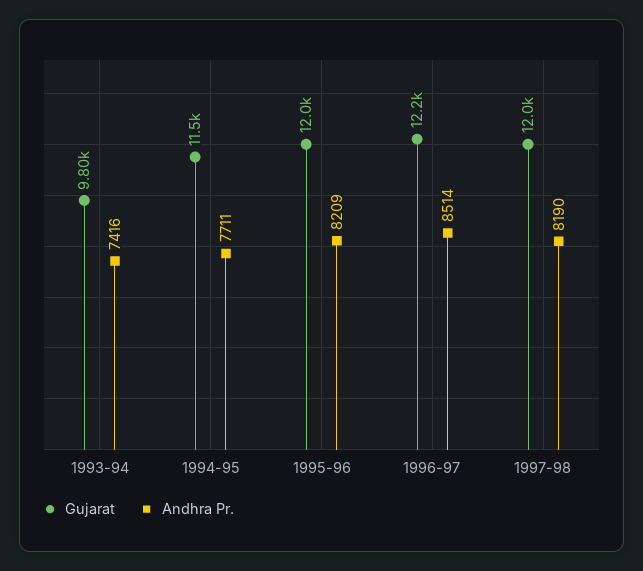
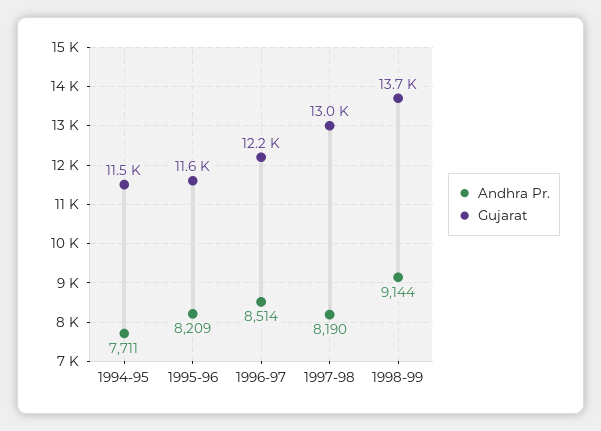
Gujarat, 1993-94: 9800 -> none
Andhra Pr., 1993-94: 7416 -> none
Gujarat, 1995-96: 12000 -> 11600
Gujarat, 1997-98: 12000 -> 13000
Andhra Pr., 1998-99: none -> 9144
Gujarat, 1998-99: none -> 13700

